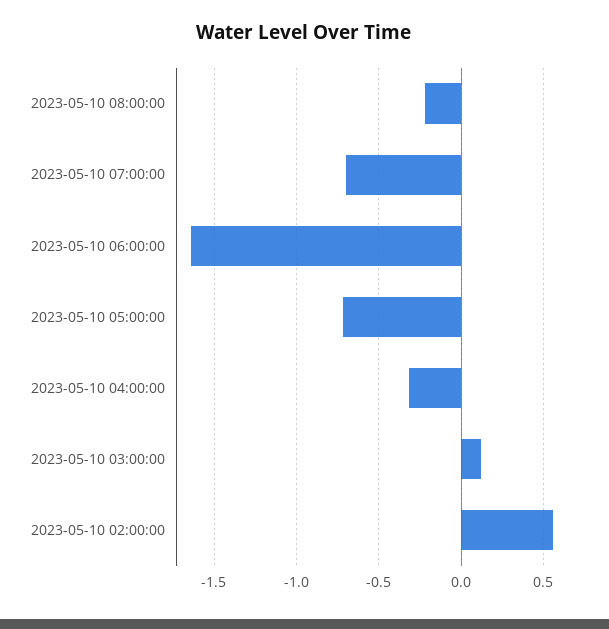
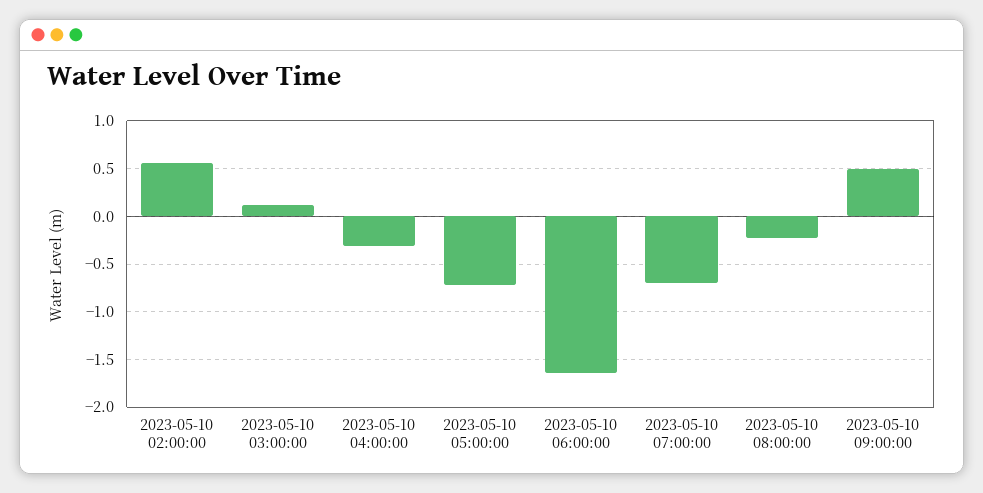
2023-05-10 09:00:00: none -> 0.5

